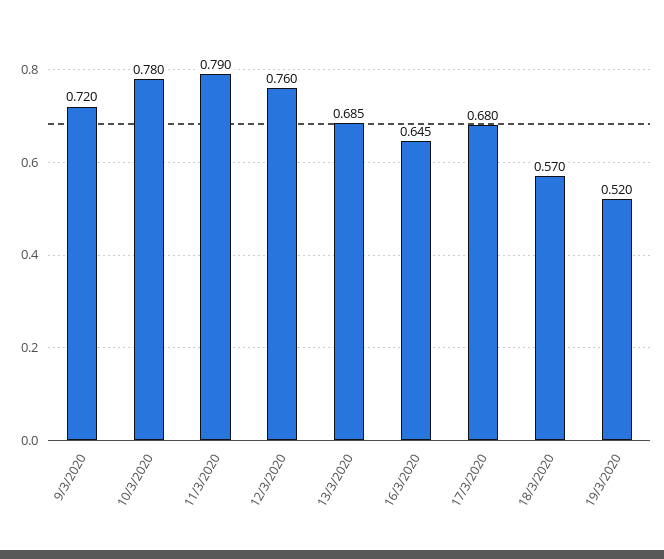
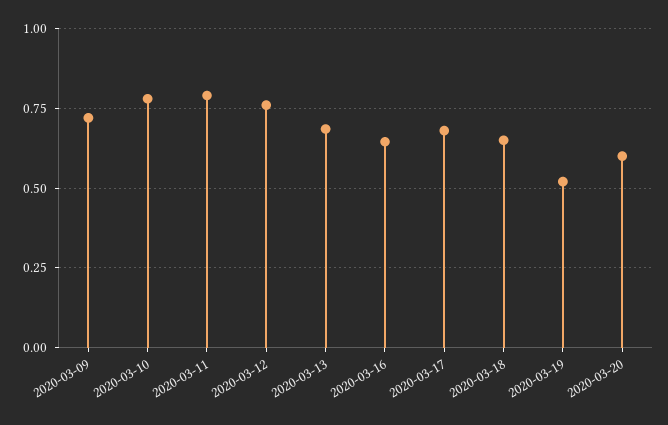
18/3/2020: 0.57 -> 0.65
2020-03-20: none -> 0.6

